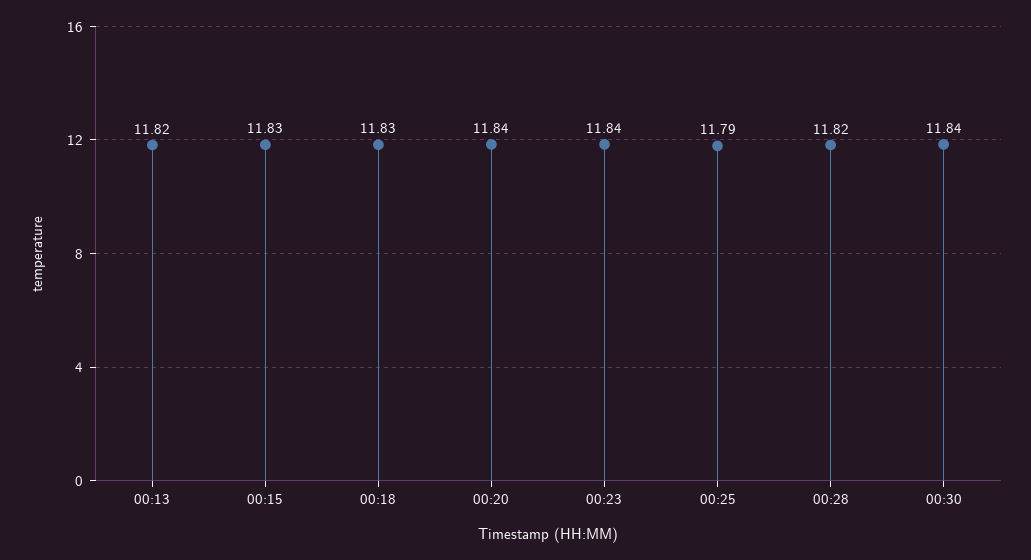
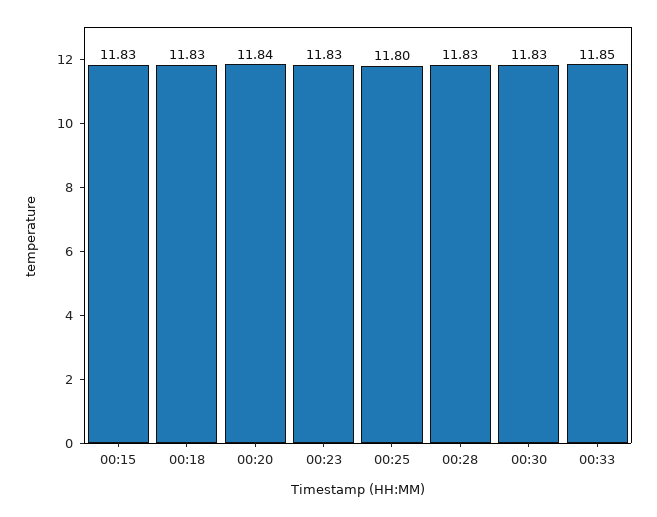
00:13: 11.82 -> none
00:23: 11.84 -> 11.83
00:25: 11.79 -> 11.8
00:28: 11.82 -> 11.83
00:30: 11.84 -> 11.83
00:33: none -> 11.85

